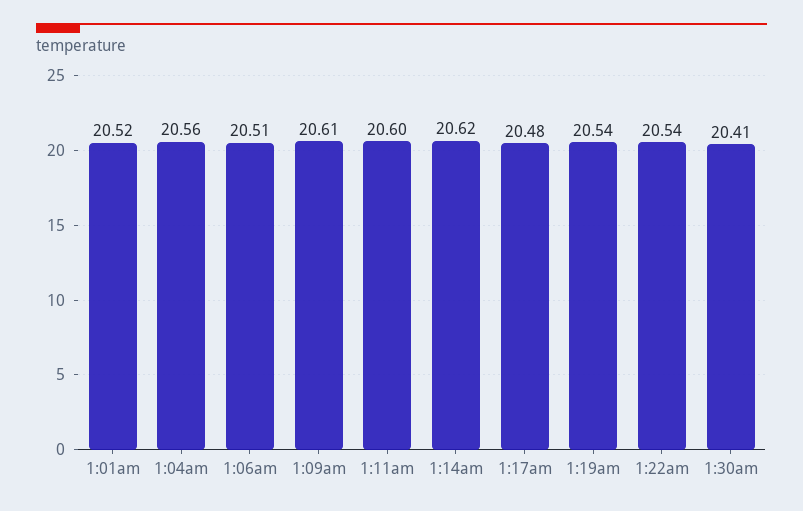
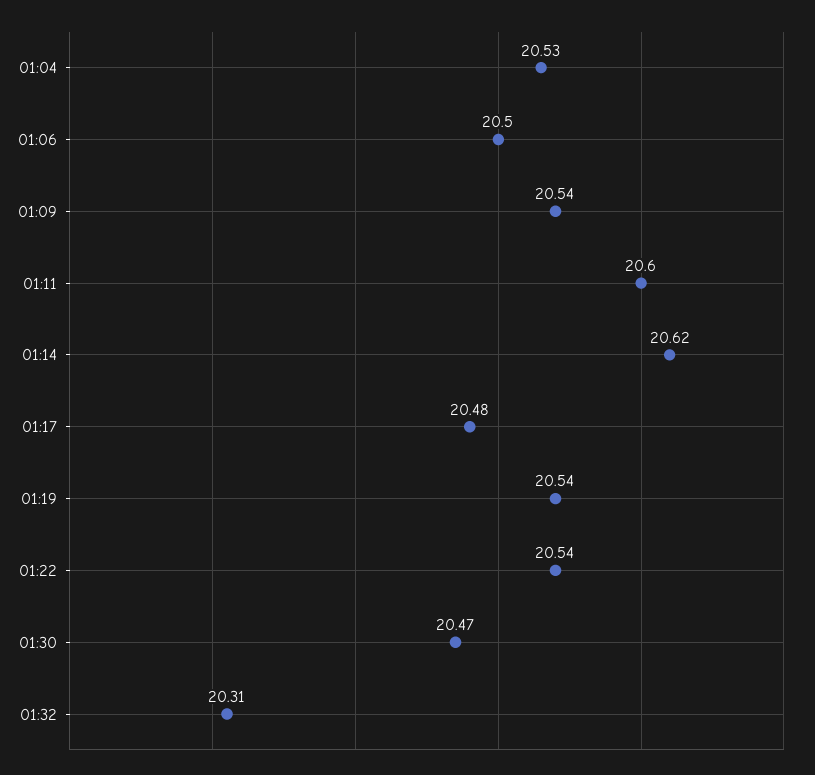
1:01am: 20.52 -> none
1:04am: 20.56 -> 20.53
1:06am: 20.51 -> 20.5
1:09am: 20.61 -> 20.54
1:30am: 20.41 -> 20.47
01:32: none -> 20.31

